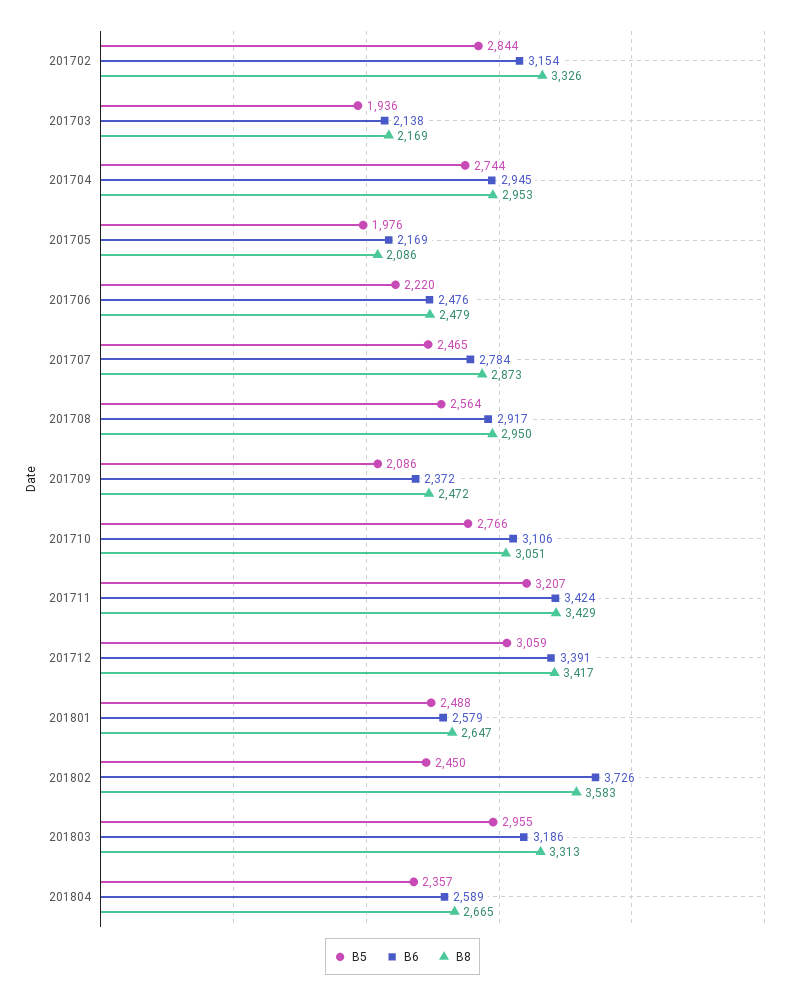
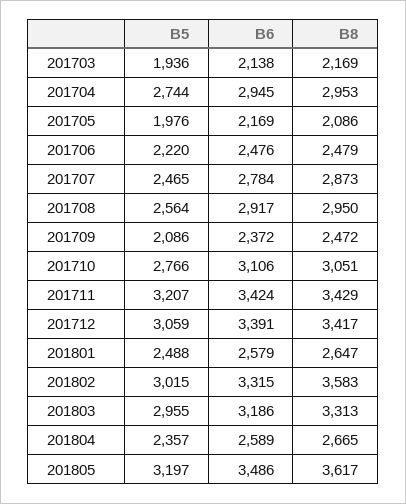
B5, 201702: 2844 -> none
B6, 201702: 3154 -> none
B8, 201702: 3326 -> none
B5, 201802: 2450 -> 3015
B6, 201802: 3726 -> 3315
B5, 201805: none -> 3197
B6, 201805: none -> 3486
B8, 201805: none -> 3617

